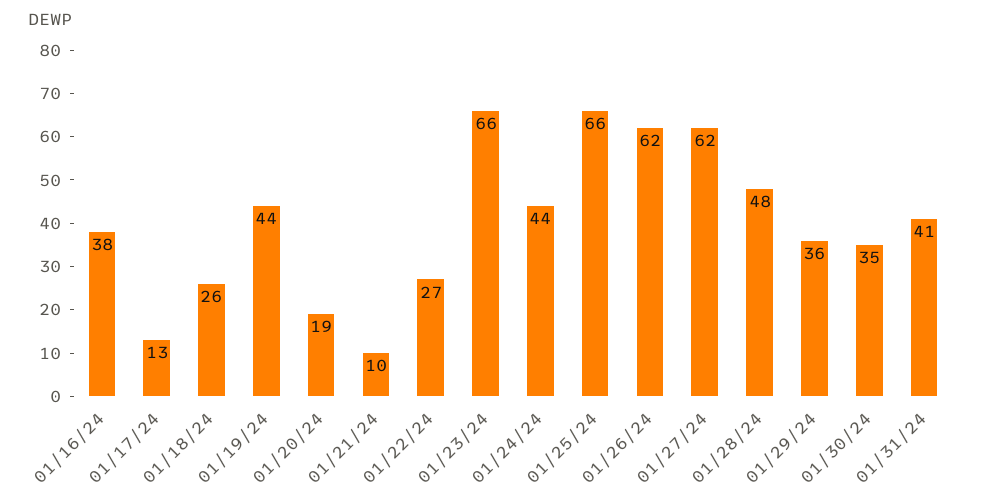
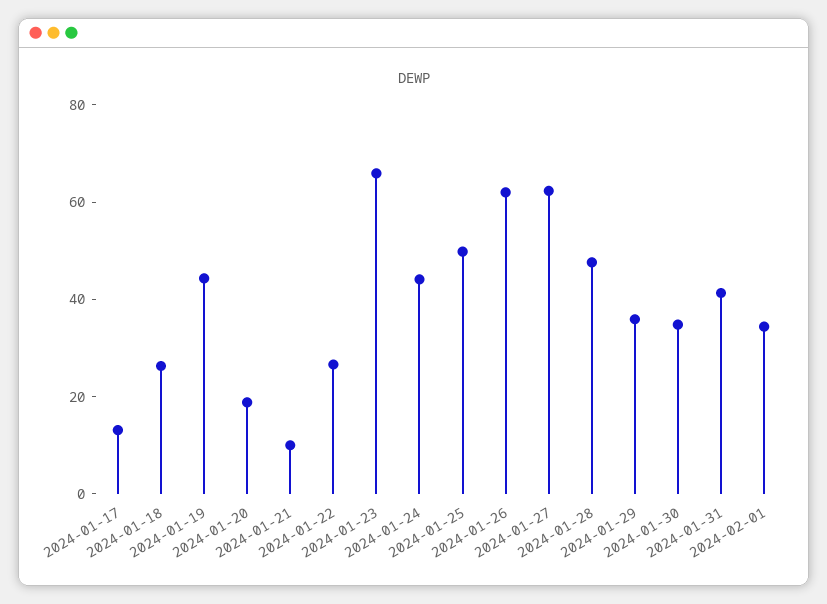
01/16/24: 38 -> none
01/25/24: 66 -> 50
2024-02-01: none -> 35

